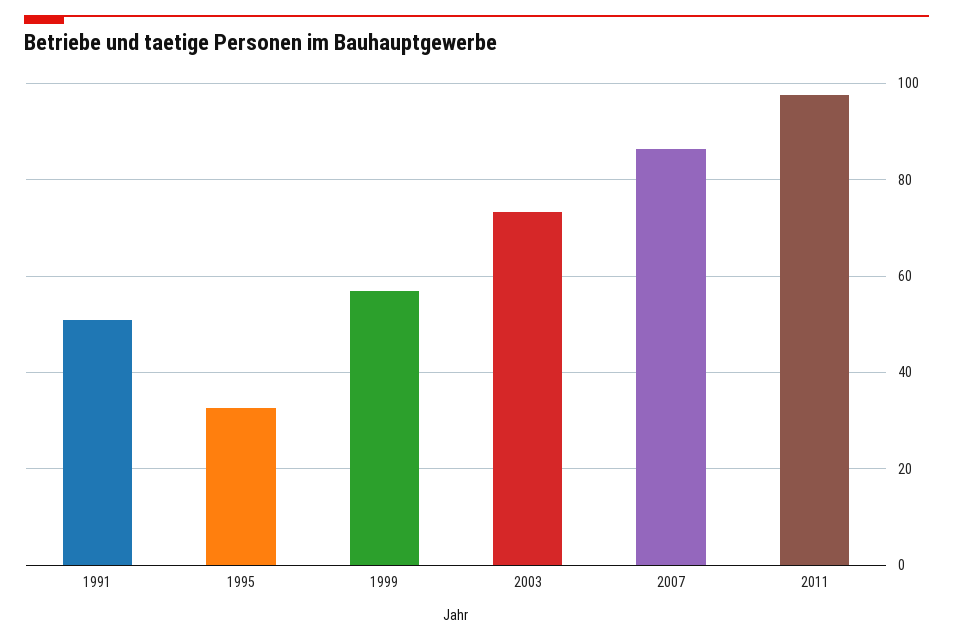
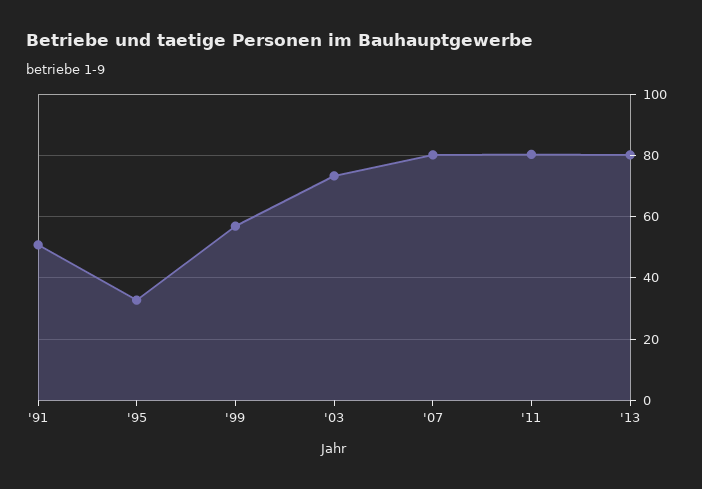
2007: 86 -> 80
2011: 98 -> 80
'13: none -> 80

